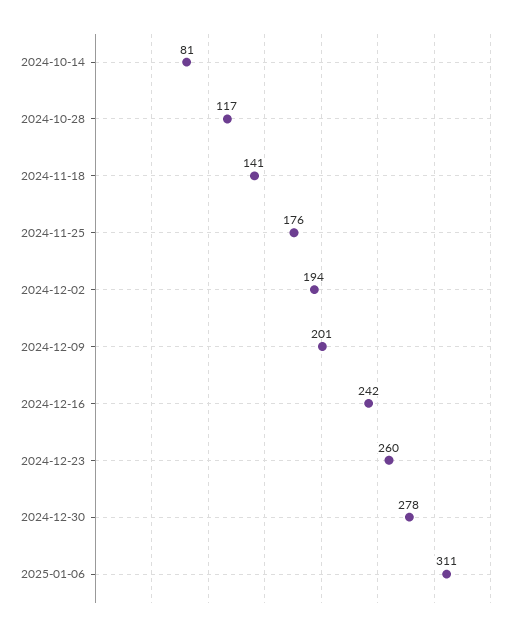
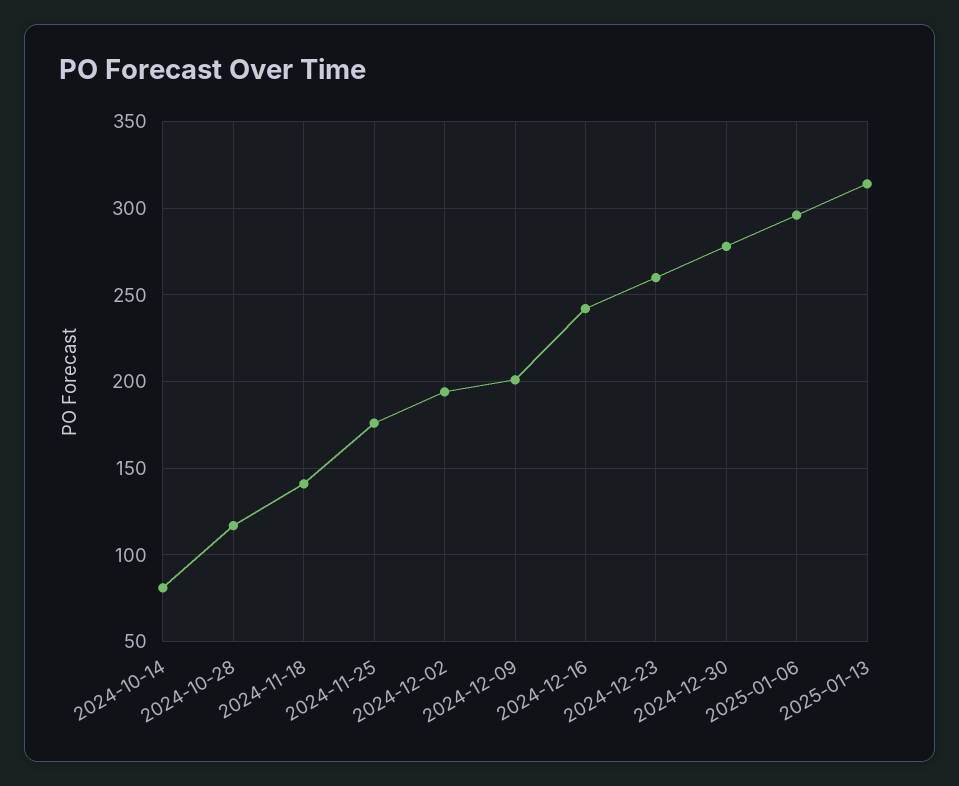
2025-01-06: 311 -> 295
2025-01-13: none -> 315

